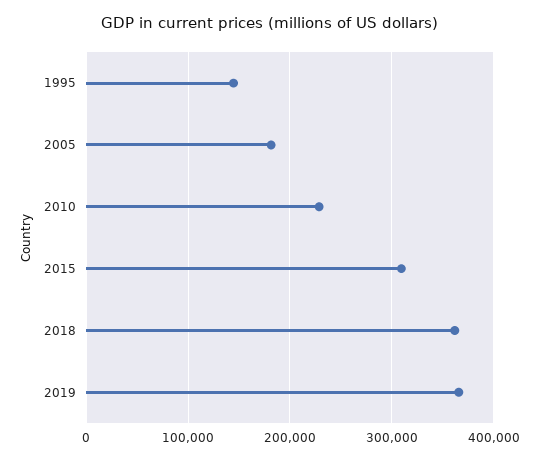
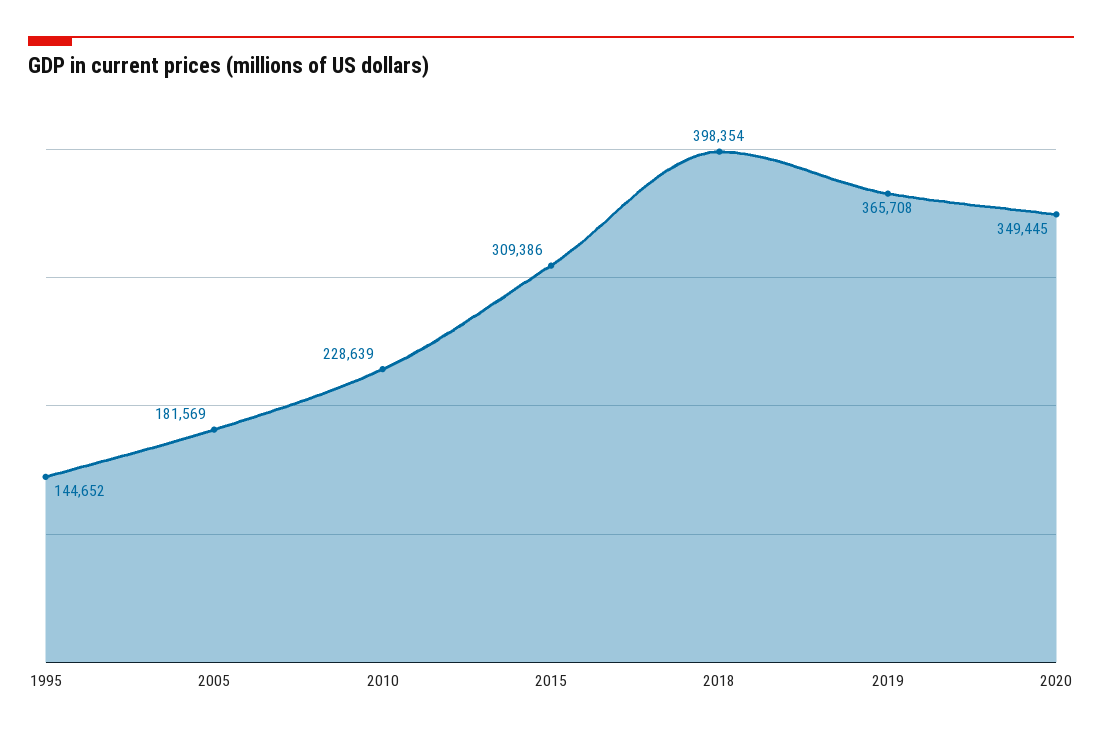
2018: 360000 -> 398354
2020: none -> 349445

